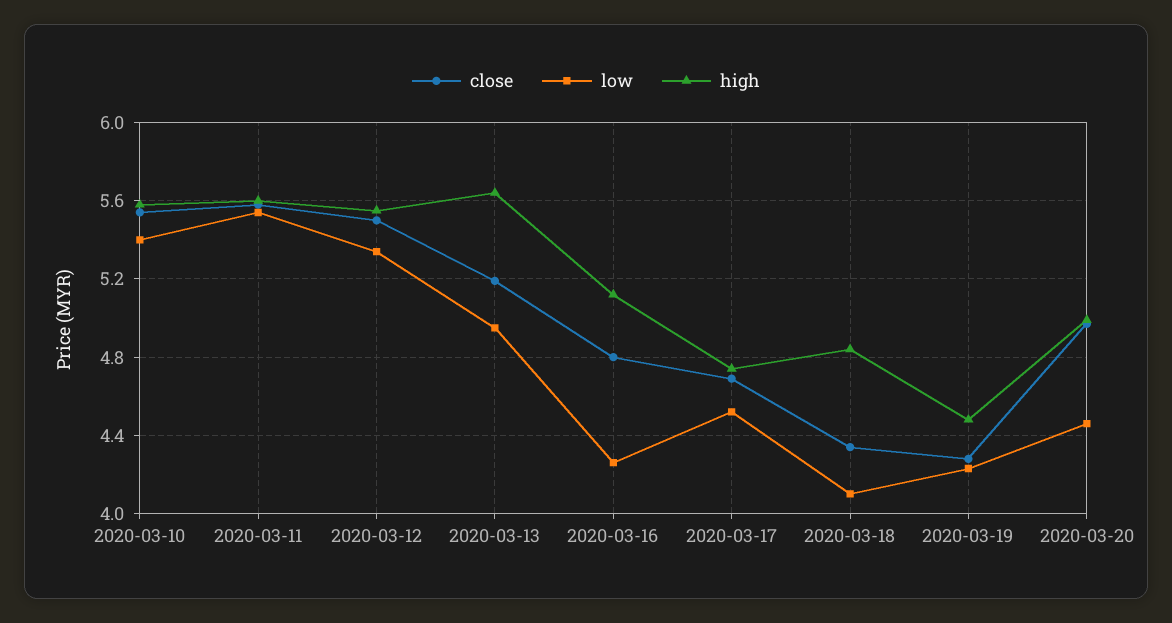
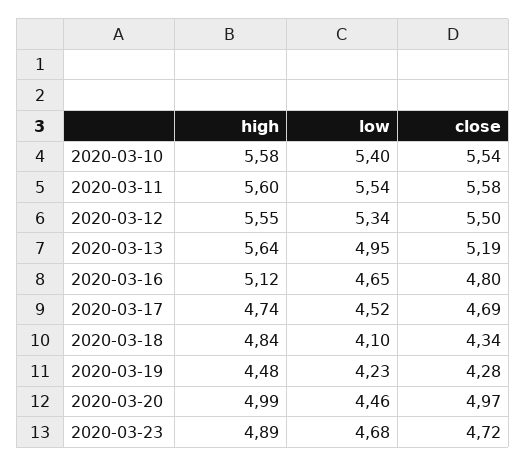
low, 2020-03-16: 4.25 -> 4.65
high, 2020-03-23: none -> 4.89
low, 2020-03-23: none -> 4.68
close, 2020-03-23: none -> 4.72

